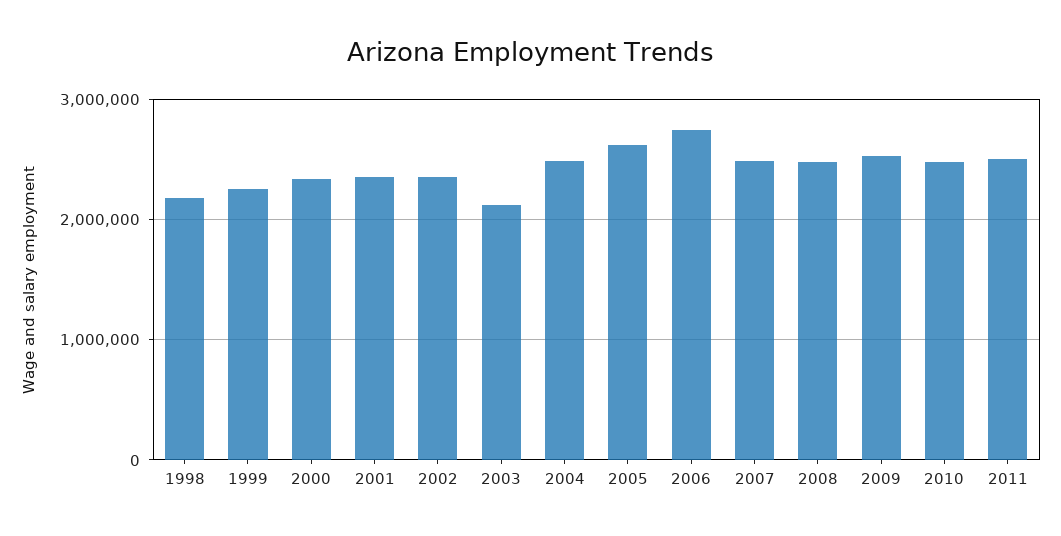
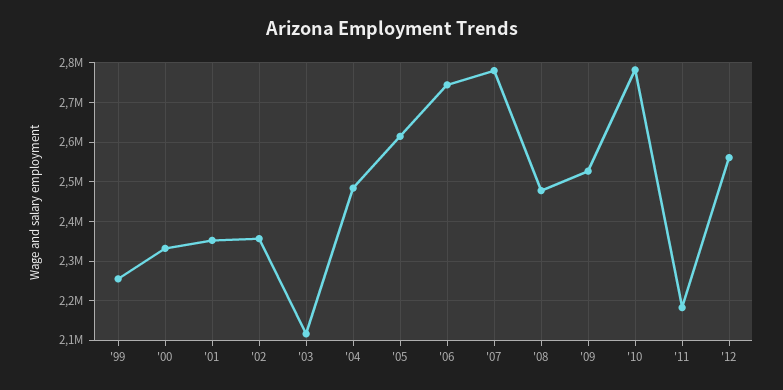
1998: 2200000 -> none
2007: 2500000 -> 2780000
2010: 2500000 -> 2780000
2011: 2500000 -> 2180000
'12: none -> 2560000

